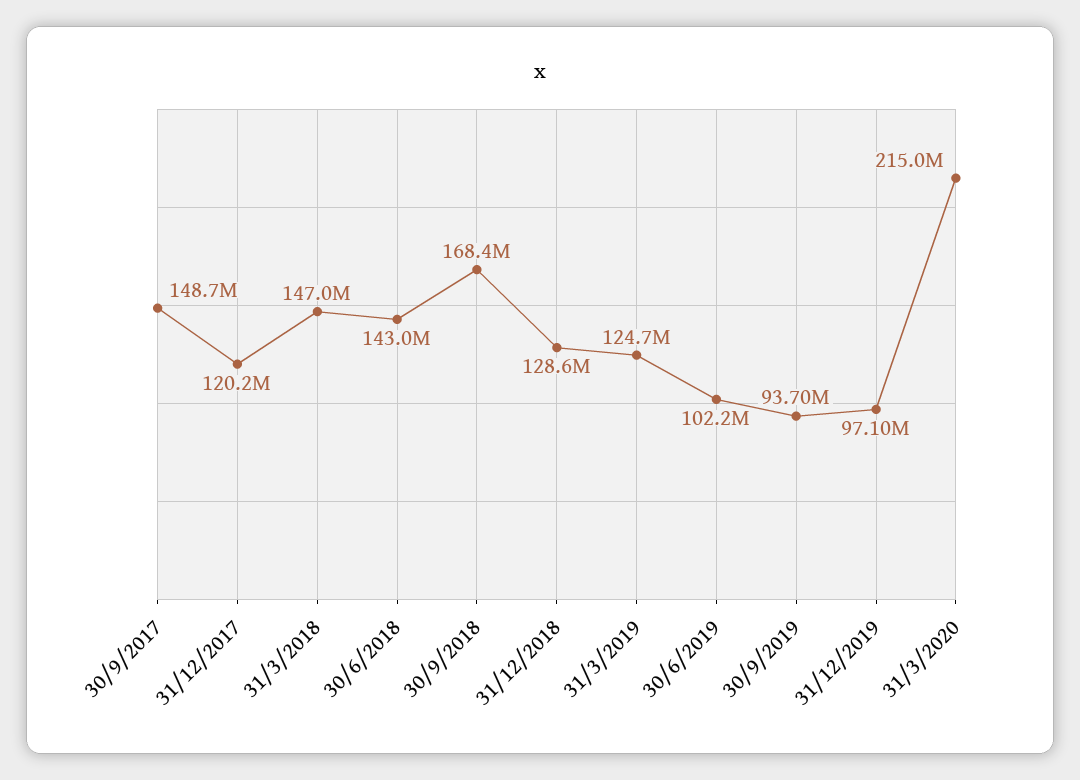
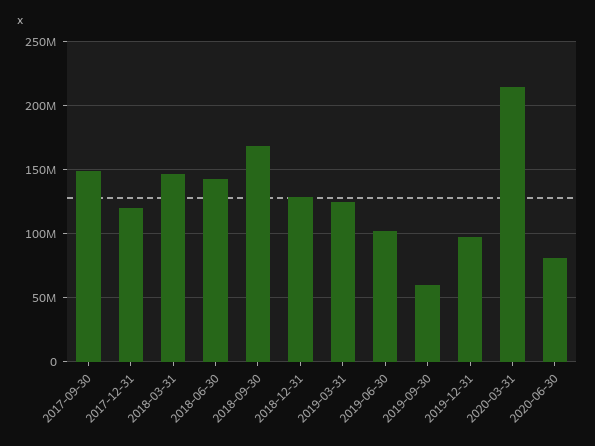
30/9/2019: 93700000 -> 60000000
2020-06-30: none -> 80000000

